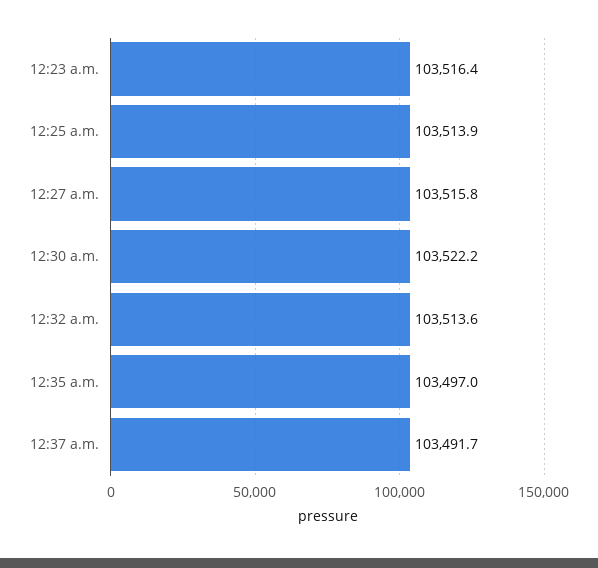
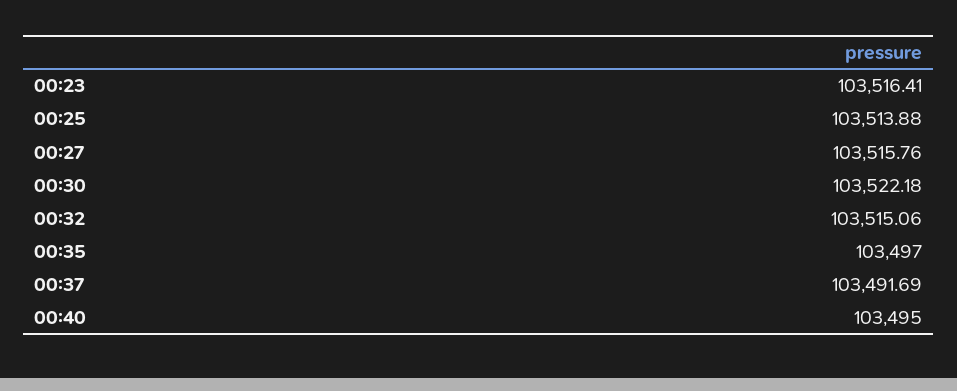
12:32 a.m.: 103513.6 -> 103515.06
00:40: none -> 103495

